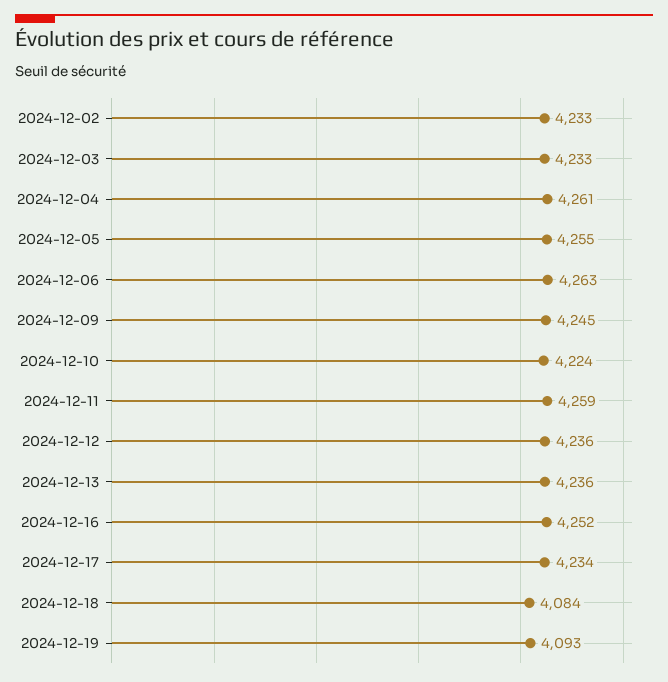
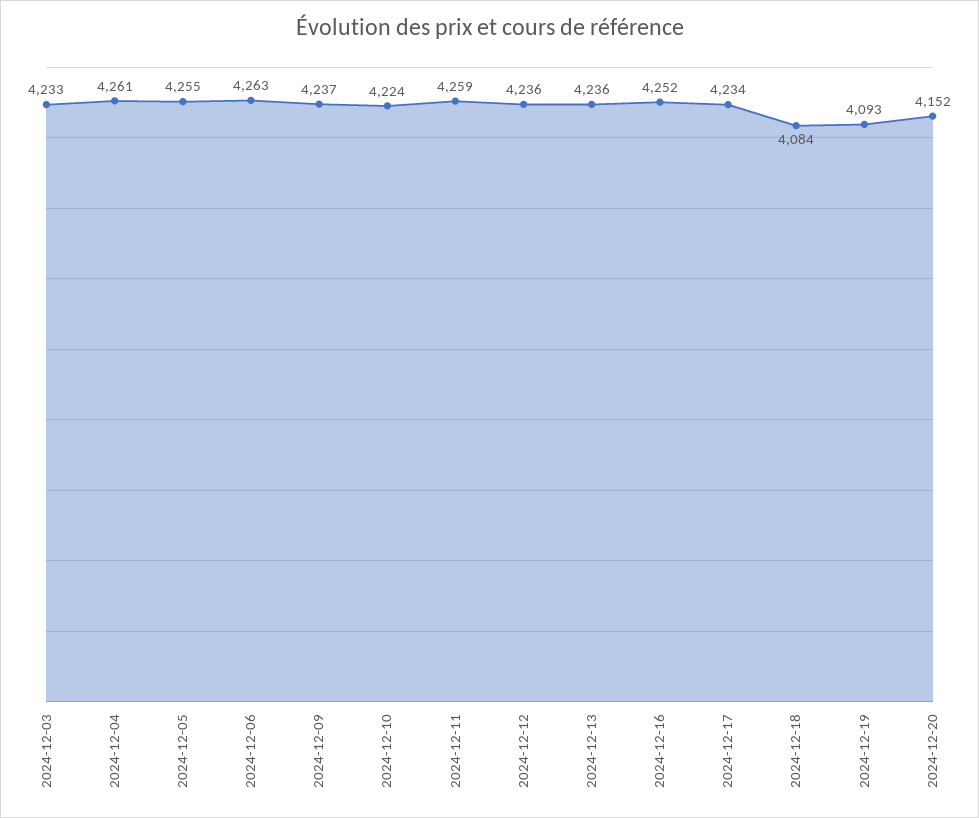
2024-12-02: 4233 -> none
2024-12-09: 4245 -> 4237
2024-12-20: none -> 4152

